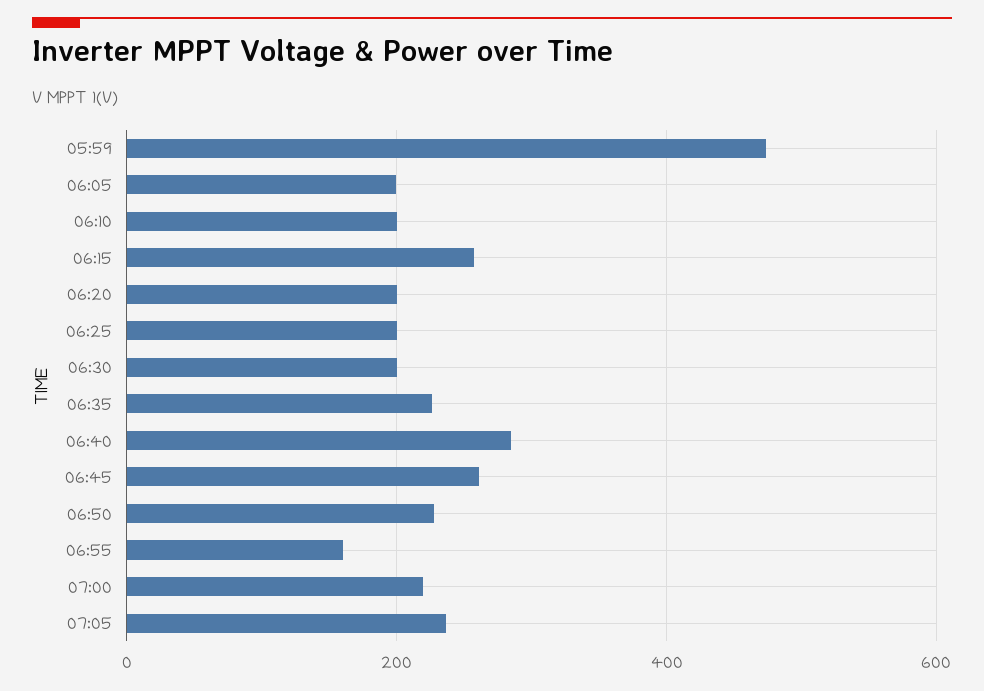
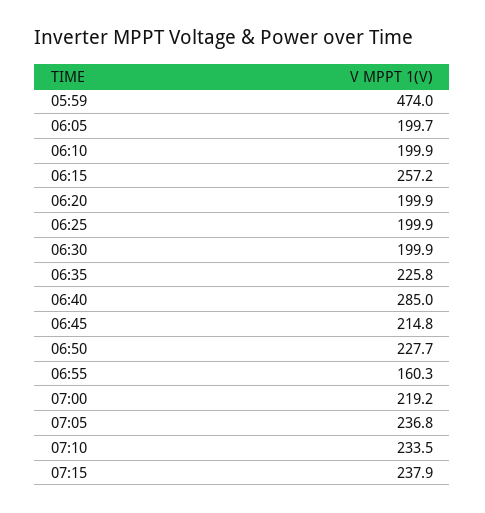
06:45: 260 -> 214.8
07:10: none -> 233.5
07:15: none -> 237.9

